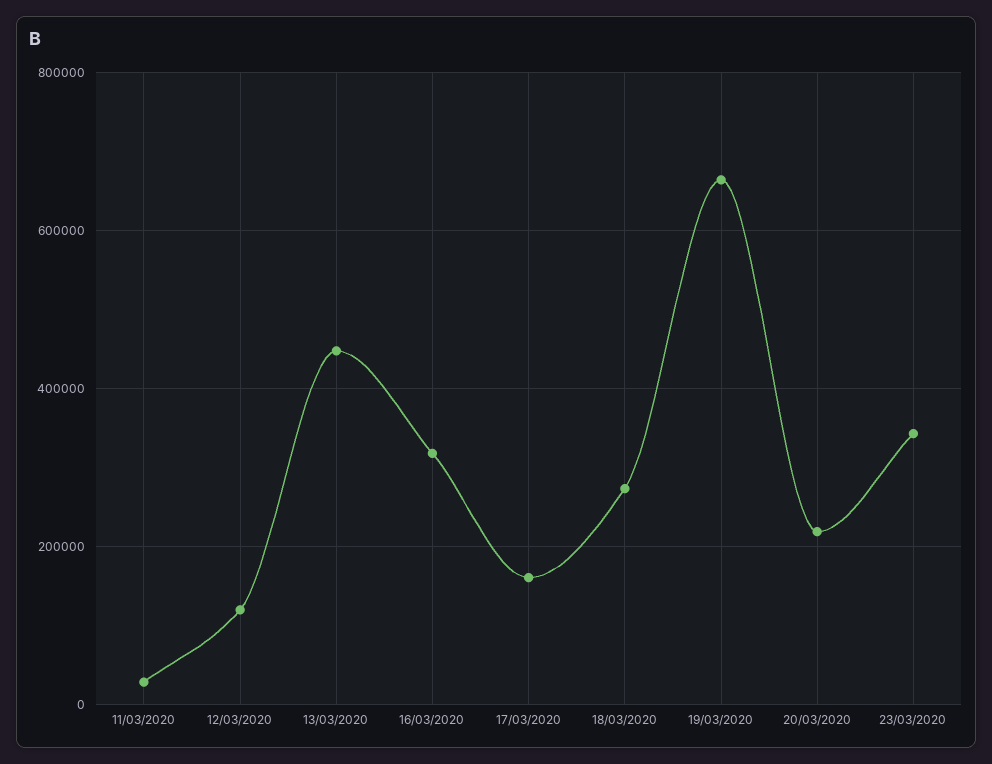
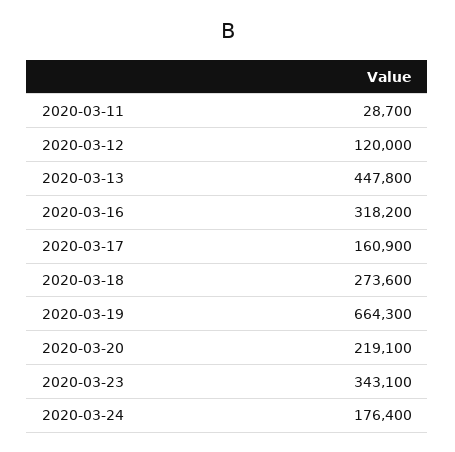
2020-03-24: none -> 176400

